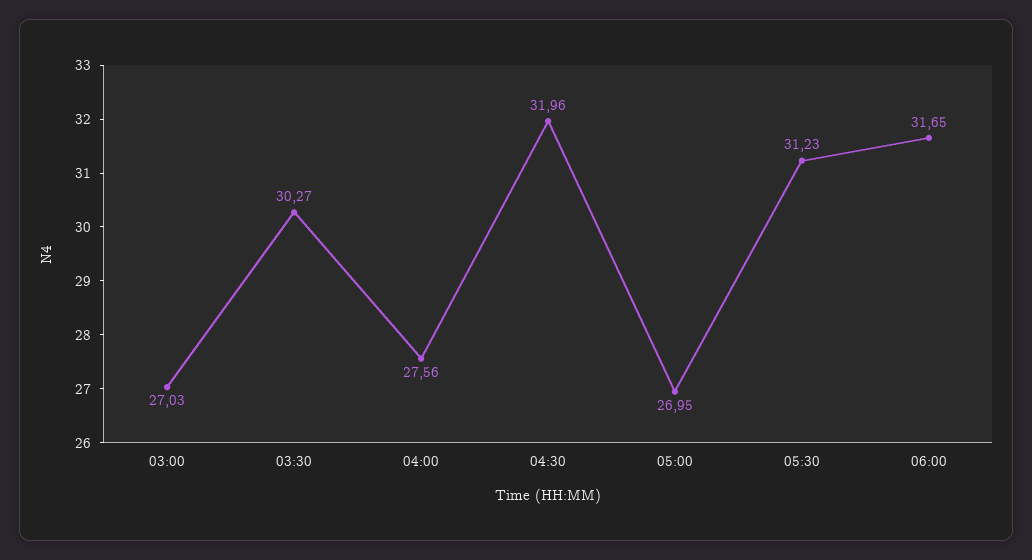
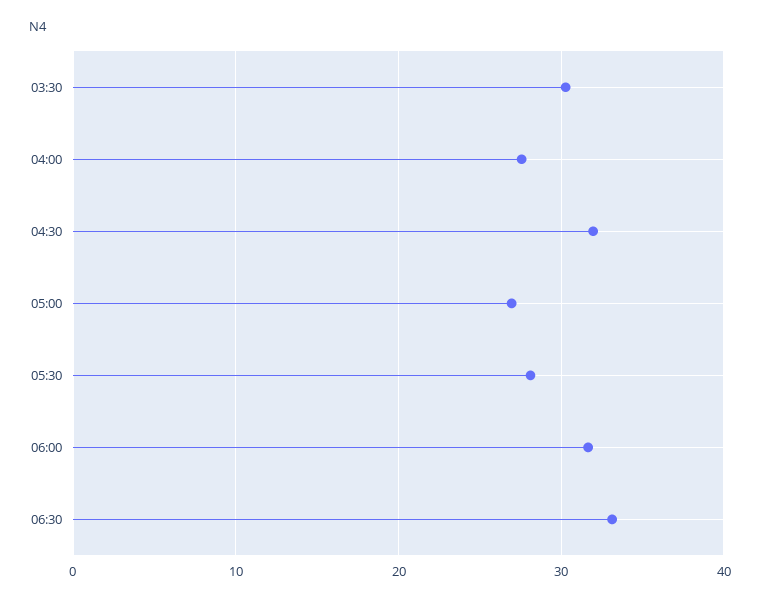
03:00: 27.03 -> none
05:30: 31.23 -> 28
06:30: none -> 33

